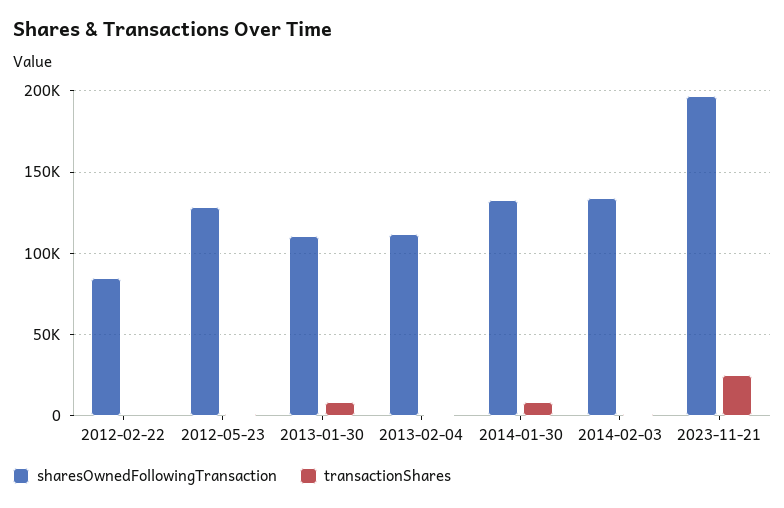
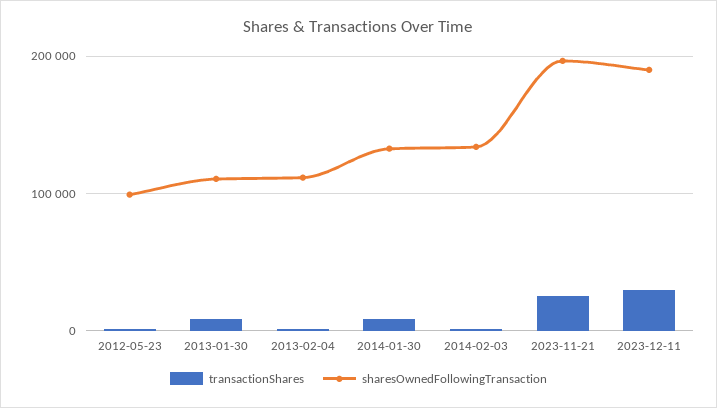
sharesOwnedFollowingTransaction, 2012-02-22: 85000 -> none
transactionShares, 2012-02-22: 0 -> none
sharesOwnedFollowingTransaction, 2012-05-23: 130000 -> 100000
transactionShares, 2023-12-11: none -> 30000
sharesOwnedFollowingTransaction, 2023-12-11: none -> 190000

